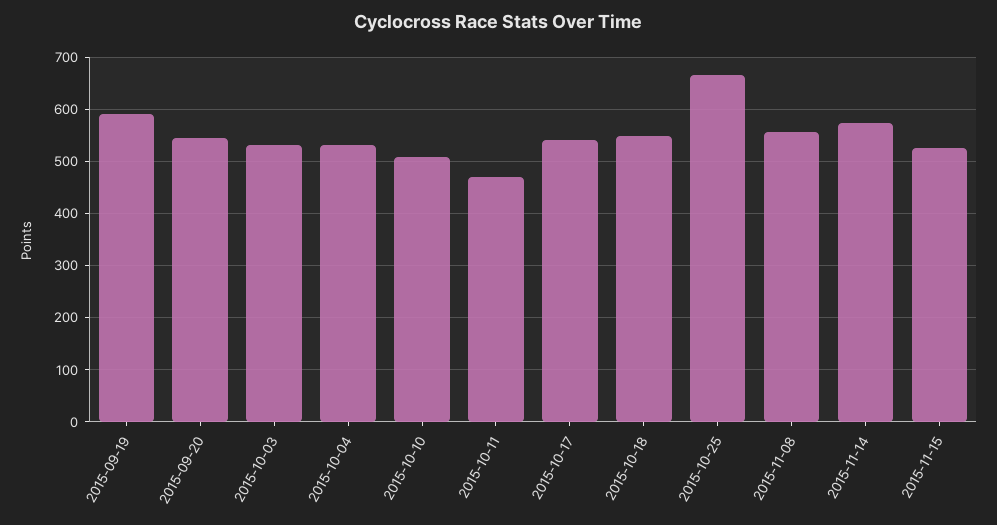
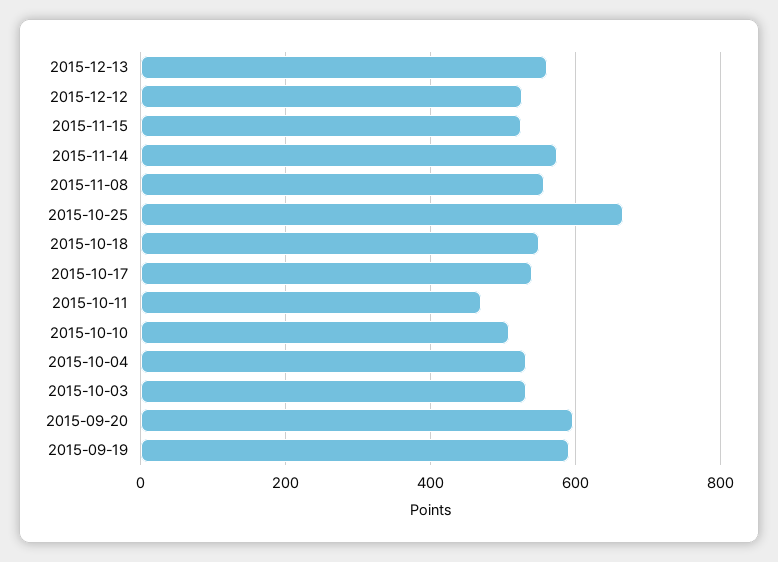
2015-09-20: 540 -> 600
2015-12-13: none -> 560
2015-12-12: none -> 520

